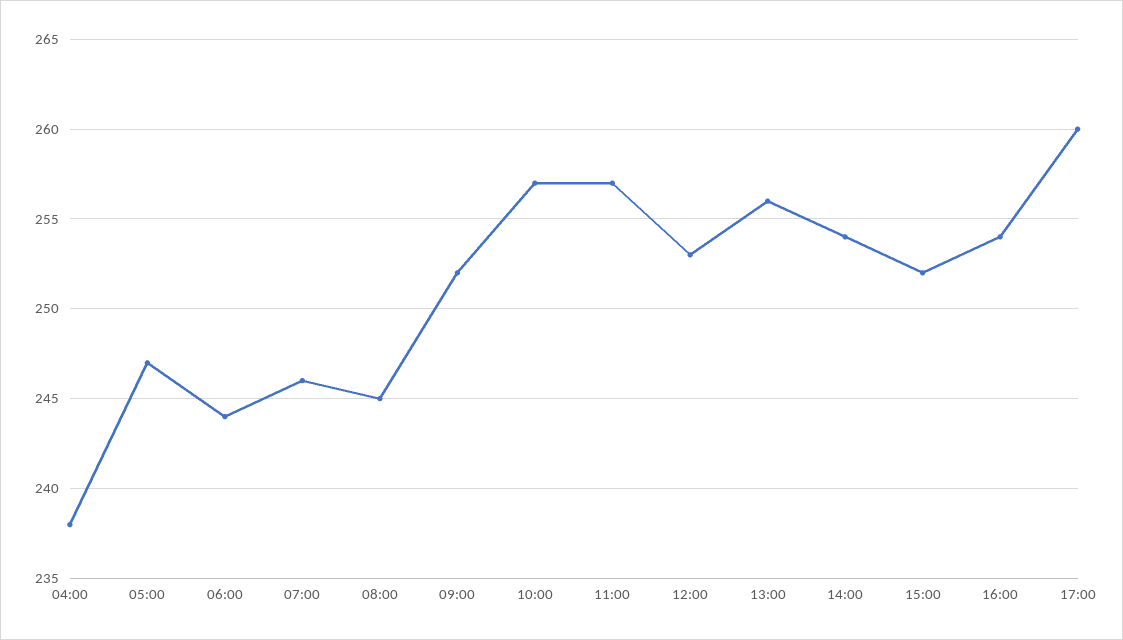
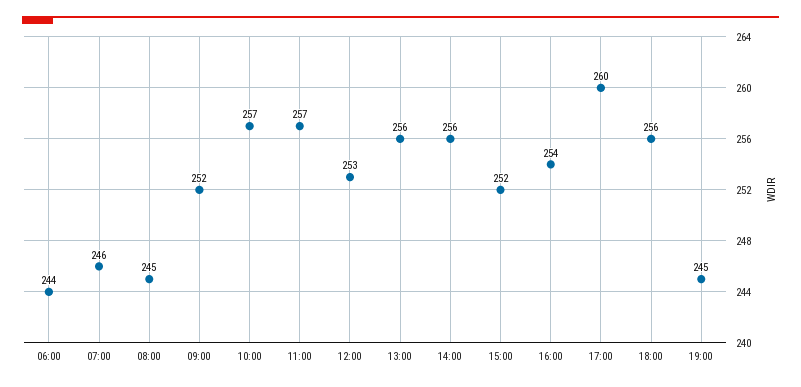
04:00: 238 -> none
05:00: 247 -> none
14:00: 254 -> 256
18:00: none -> 256
19:00: none -> 245

